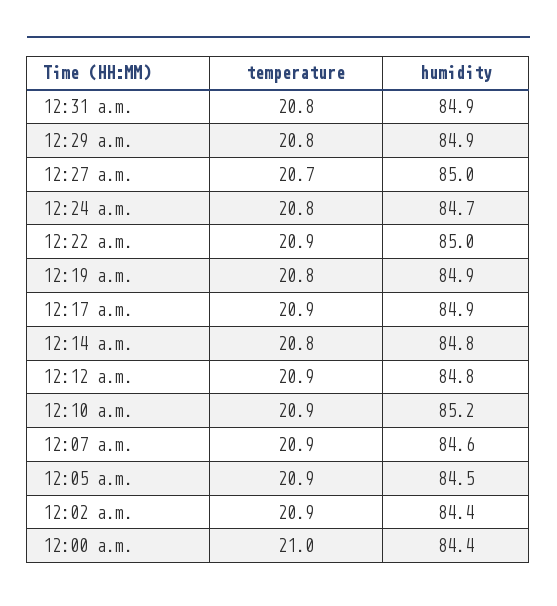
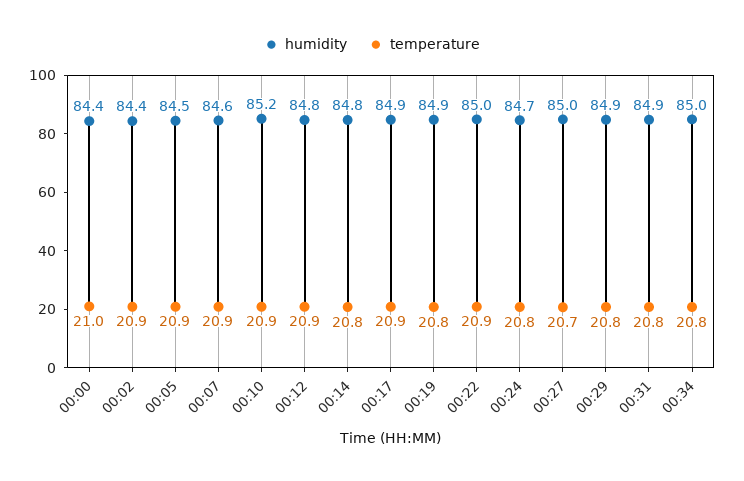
humidity, 00:34: none -> 85
temperature, 00:34: none -> 20.8

